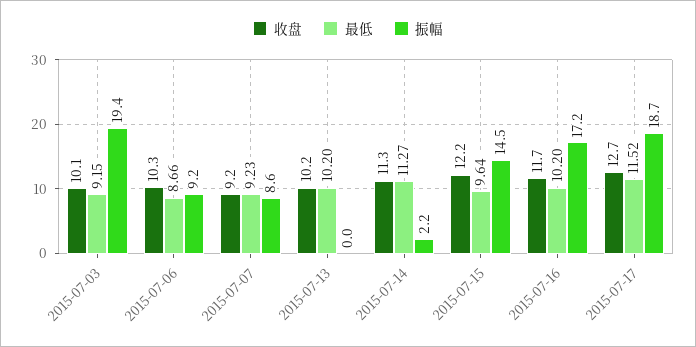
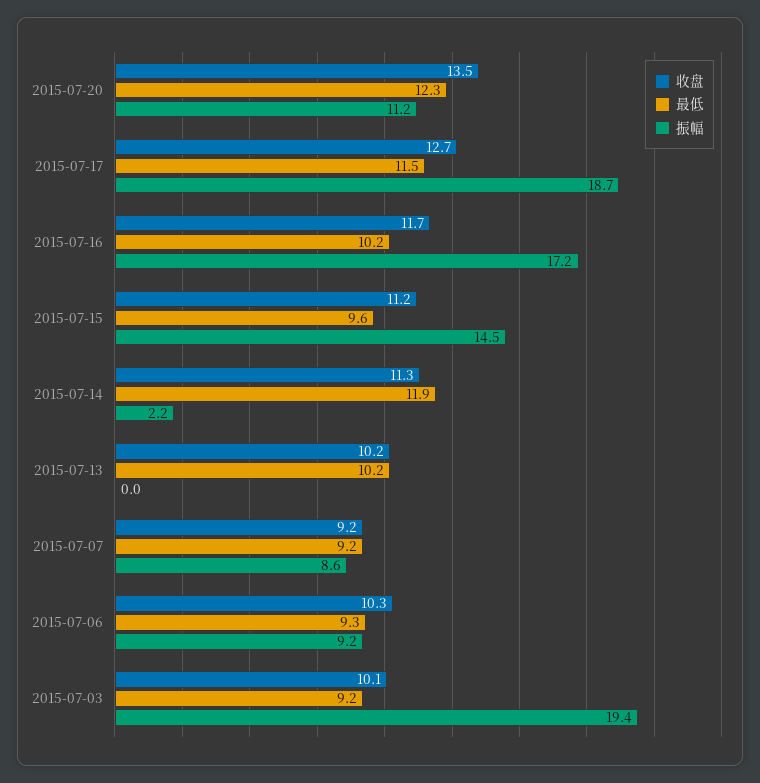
最低, 2015-07-06: 8.66 -> 9.3
最低, 2015-07-14: 11.27 -> 11.9
收盘, 2015-07-15: 12.2 -> 11.2
收盘, 2015-07-20: none -> 13.5
最低, 2015-07-20: none -> 12.3
振幅, 2015-07-20: none -> 11.2

